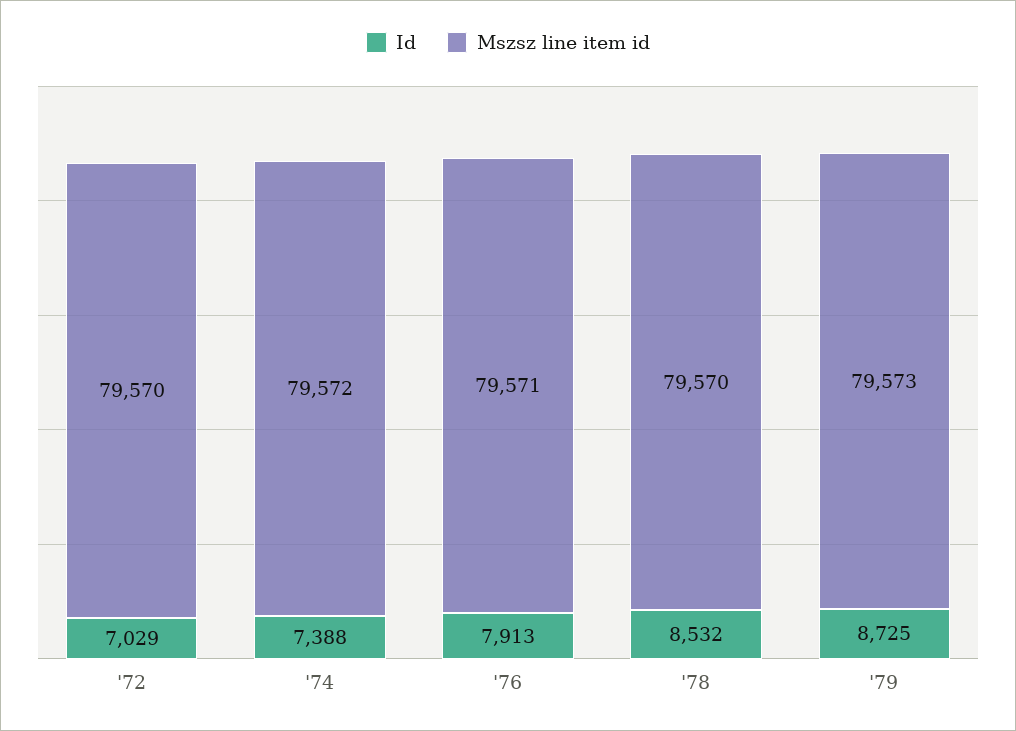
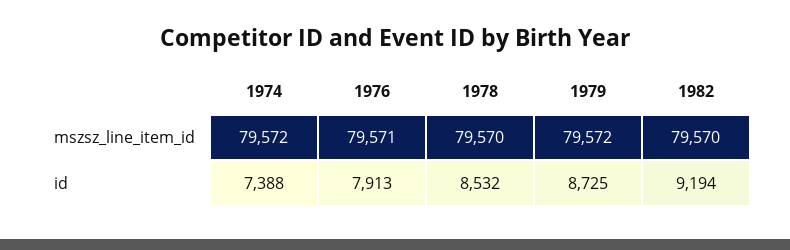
Id, '72: 7029 -> none
Mszsz line item id, '72: 79570 -> none
Mszsz line item id, '79: 79573 -> 79572
Mszsz line item id, 1982: none -> 79570
Id, 1982: none -> 9194

